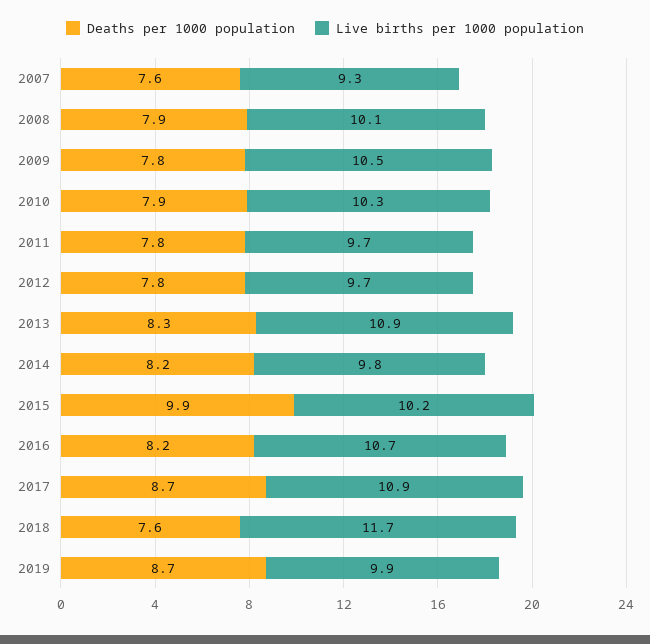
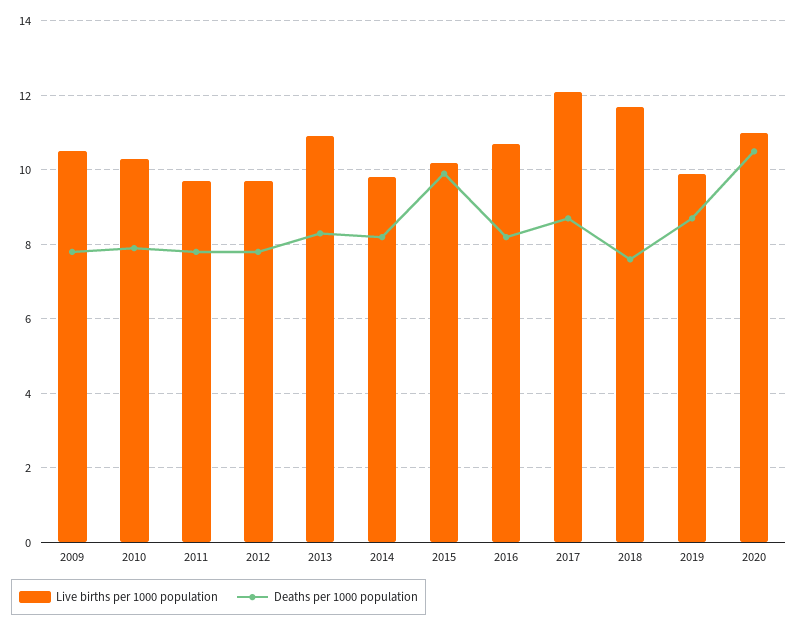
Deaths per 1000 population, 2007: 7.6 -> none
Live births per 1000 population, 2007: 9.3 -> none
Deaths per 1000 population, 2008: 7.9 -> none
Live births per 1000 population, 2008: 10.1 -> none
Live births per 1000 population, 2017: 10.9 -> 12
Live births per 1000 population, 2020: none -> 11
Deaths per 1000 population, 2020: none -> 10.5

